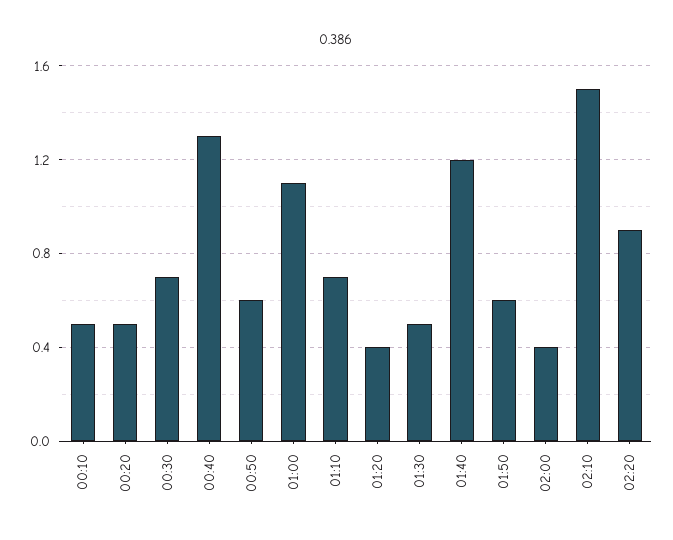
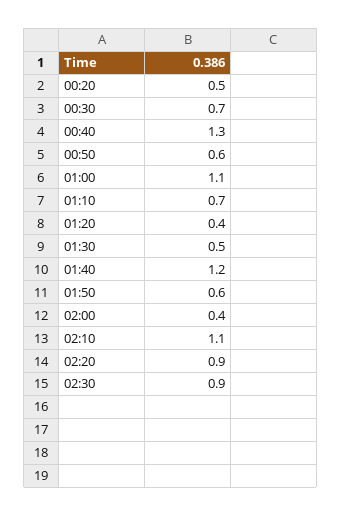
00:10: 0.5 -> none
02:10: 1.5 -> 1.1
02:30: none -> 0.9

